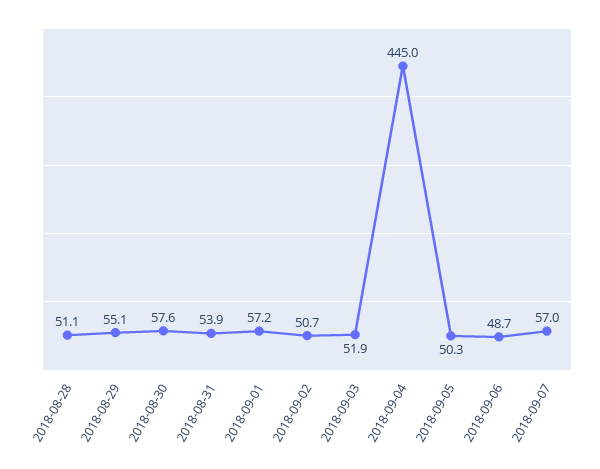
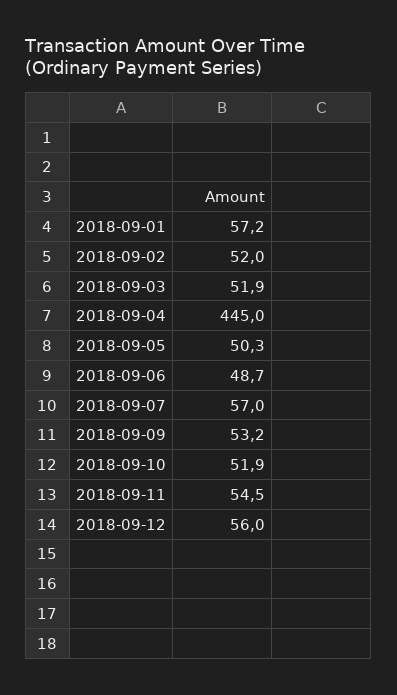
2018-08-28: 51.1 -> none
2018-08-29: 55.1 -> none
2018-08-30: 57.6 -> none
2018-08-31: 53.9 -> none
2018-09-02: 50.7 -> 52
2018-09-09: none -> 53.2
2018-09-10: none -> 51.9
2018-09-11: none -> 54.5
2018-09-12: none -> 56

